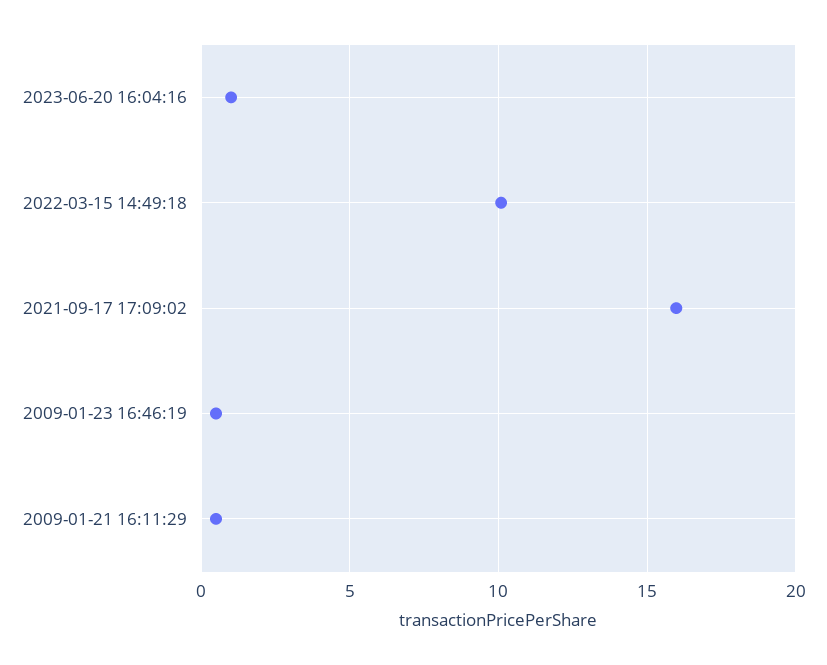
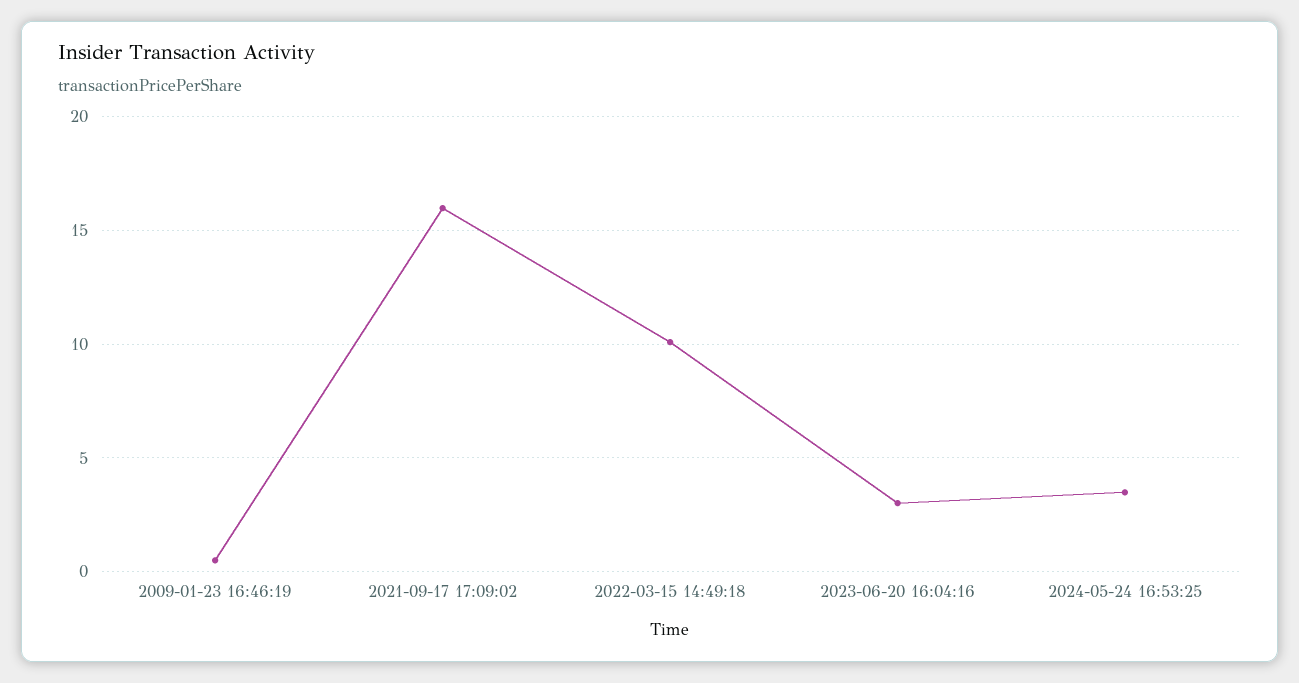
2023-06-20 16:04:16: 1 -> 3
2009-01-21 16:11:29: 0.5 -> none
2024-05-24 16:53:25: none -> 3.5

